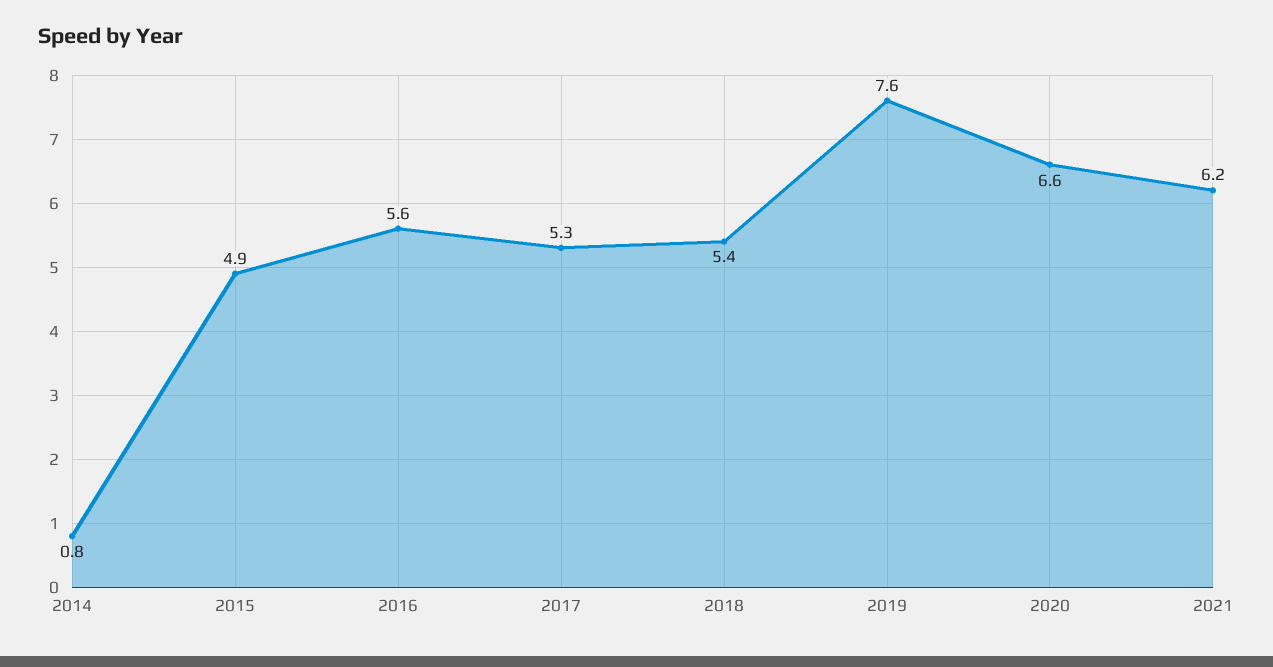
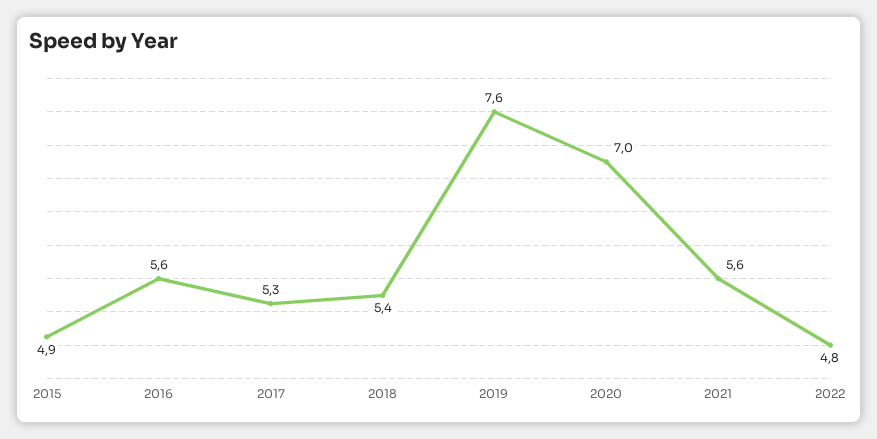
2014: 0.8 -> none
2020: 6.6 -> 7
2021: 6.2 -> 5.6
2022: none -> 4.8

